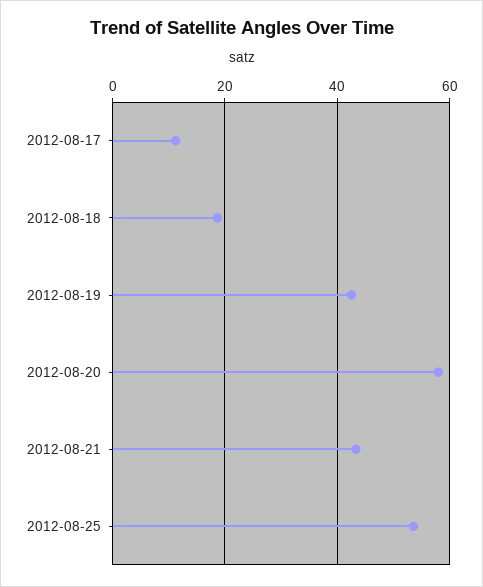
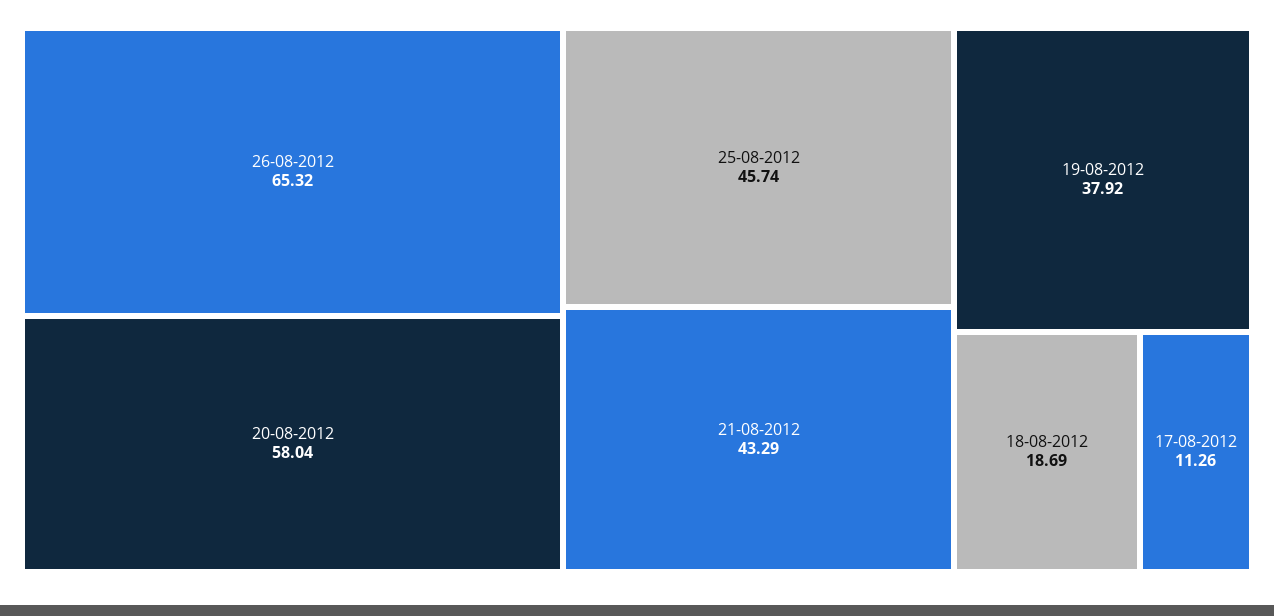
2012-08-19: 42 -> 37.92
2012-08-25: 54 -> 45.74
26-08-2012: none -> 65.32

